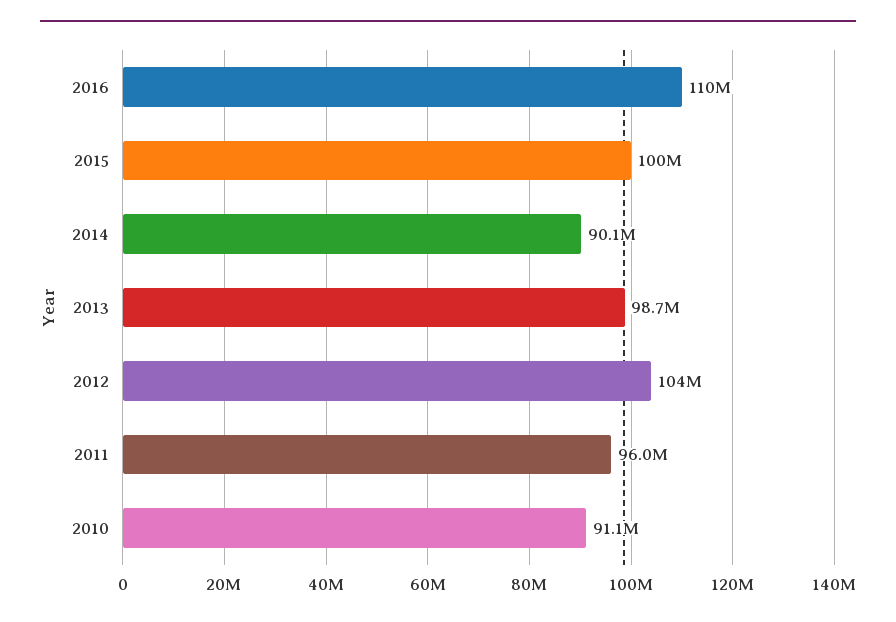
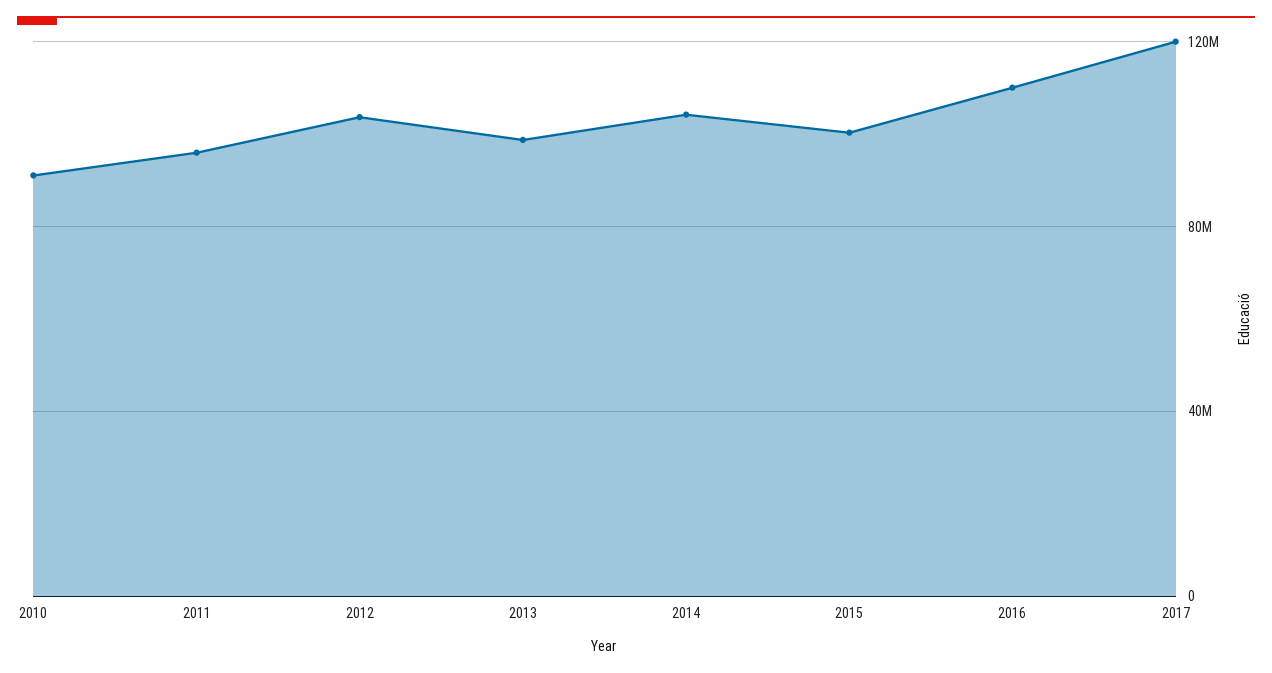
2014: 90100000 -> 105000000
2017: none -> 120000000

